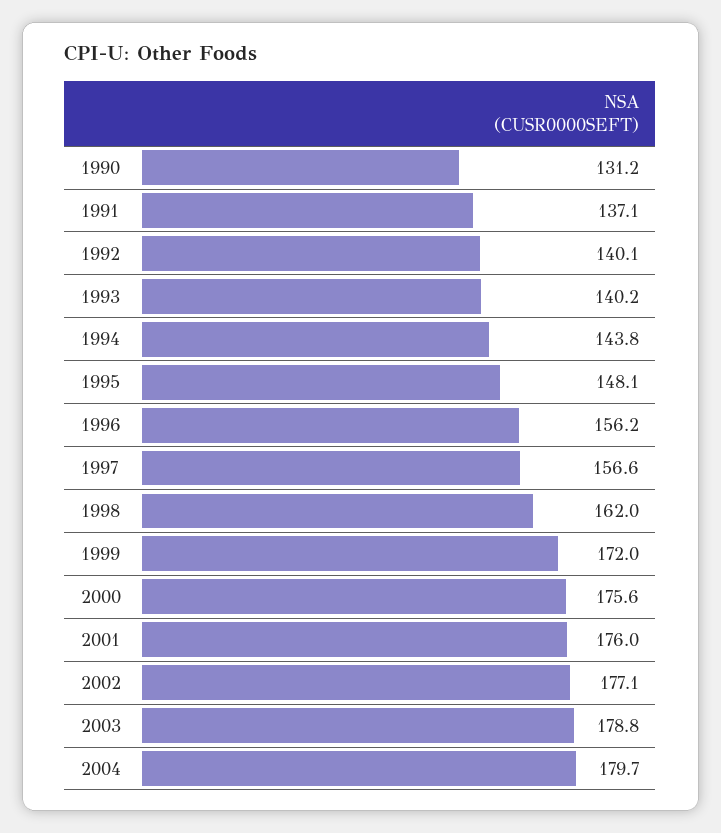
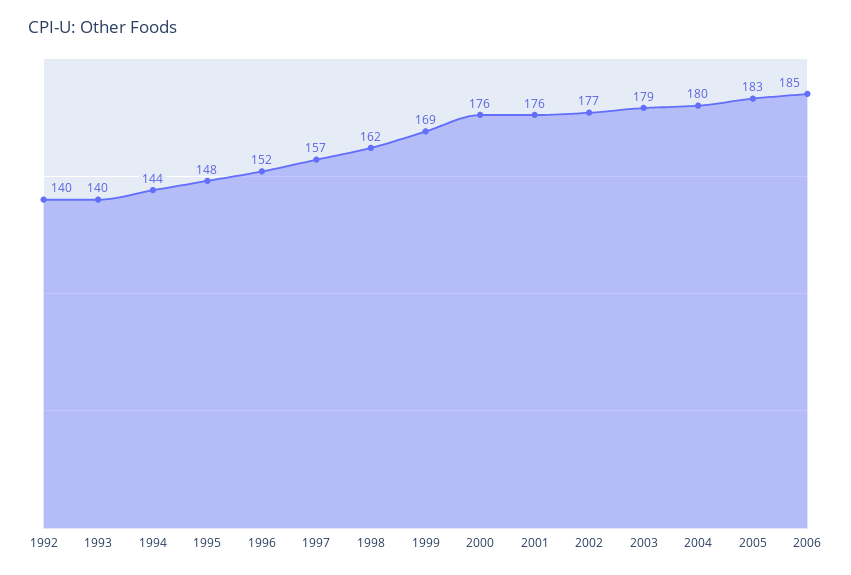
1990: 131.2 -> none
1991: 137.1 -> none
1996: 156.2 -> 152
1999: 172 -> 169
2005: none -> 183
2006: none -> 185

